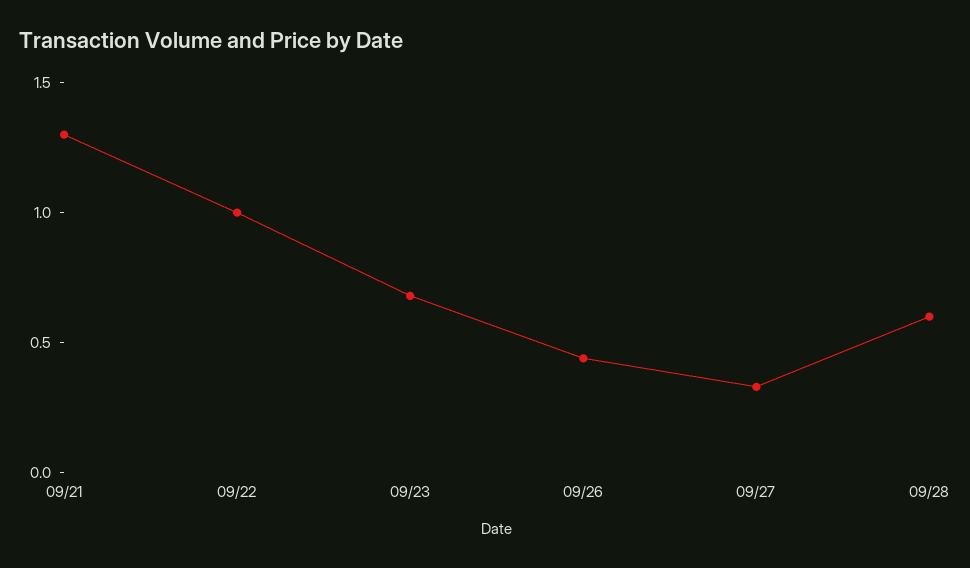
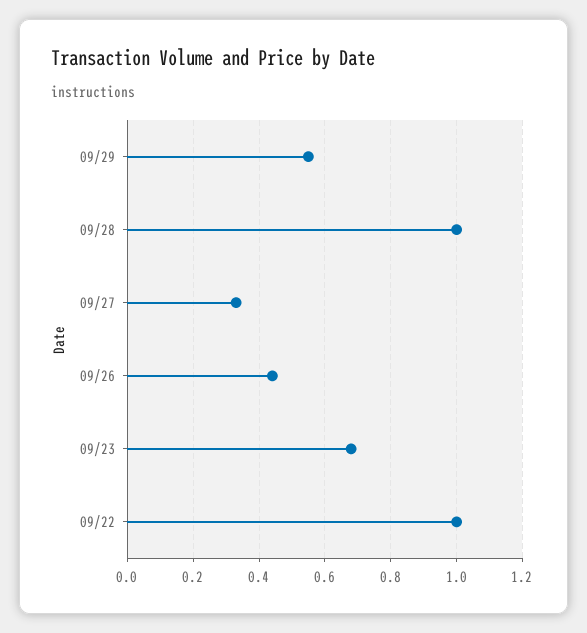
09/21: 1.3 -> none
09/28: 0.6 -> 1
09/29: none -> 0.55

